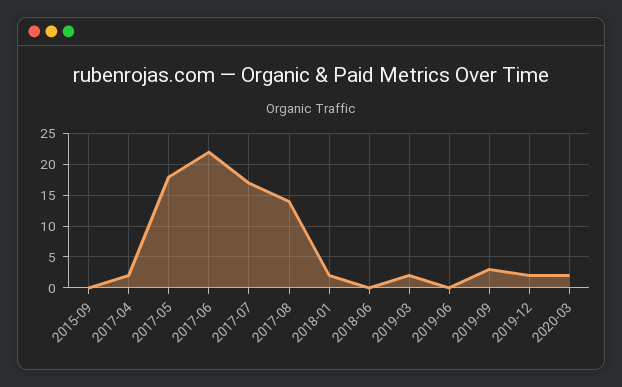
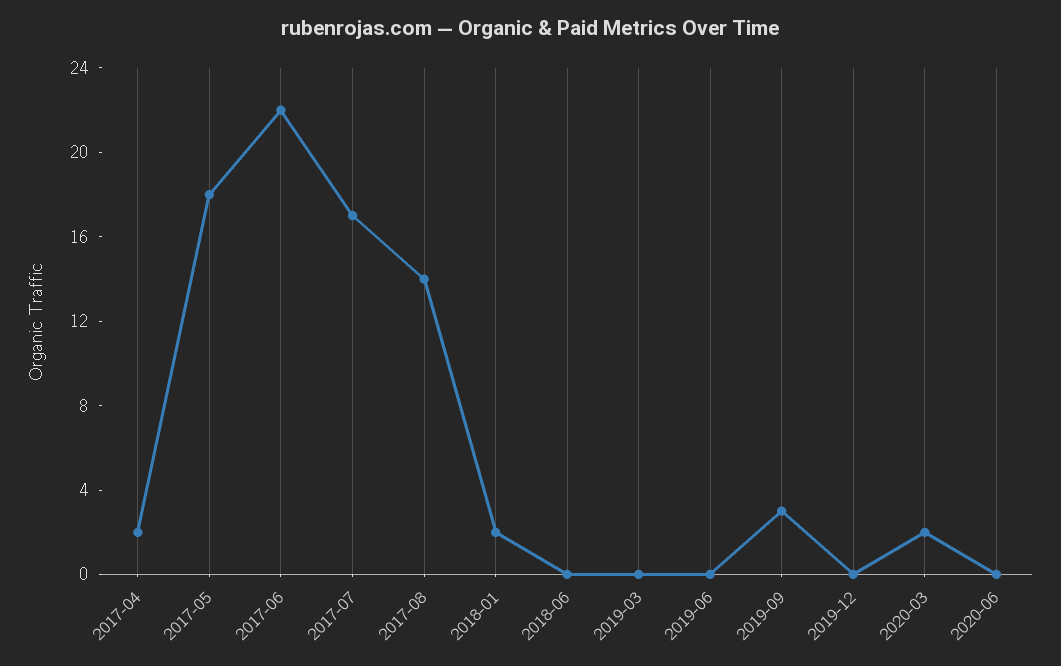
2015-09: 0 -> none
2019-03: 2 -> 0
2019-12: 2 -> 0
2020-06: none -> 0

